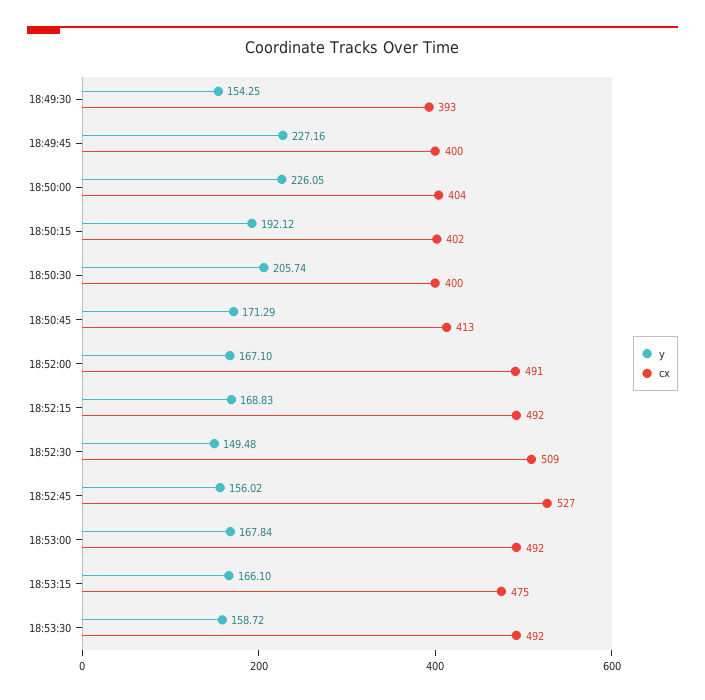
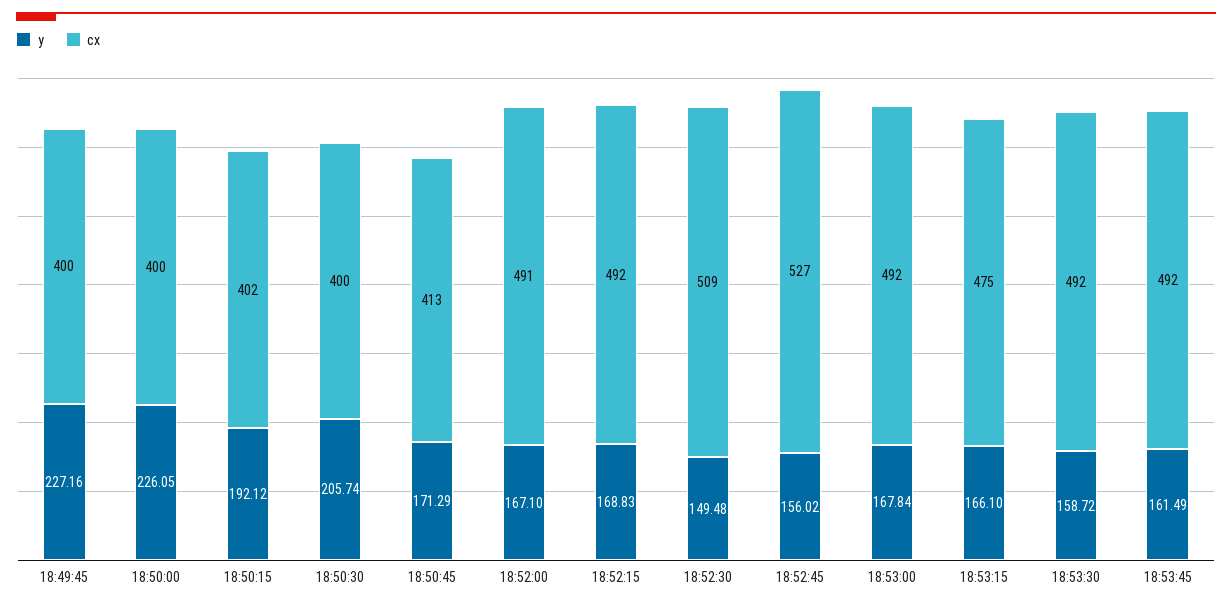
y, 18:49:30: 154.25 -> none
cx, 18:49:30: 393 -> none
cx, 18:50:00: 404 -> 400
y, 18:53:45: none -> 161.49
cx, 18:53:45: none -> 492

